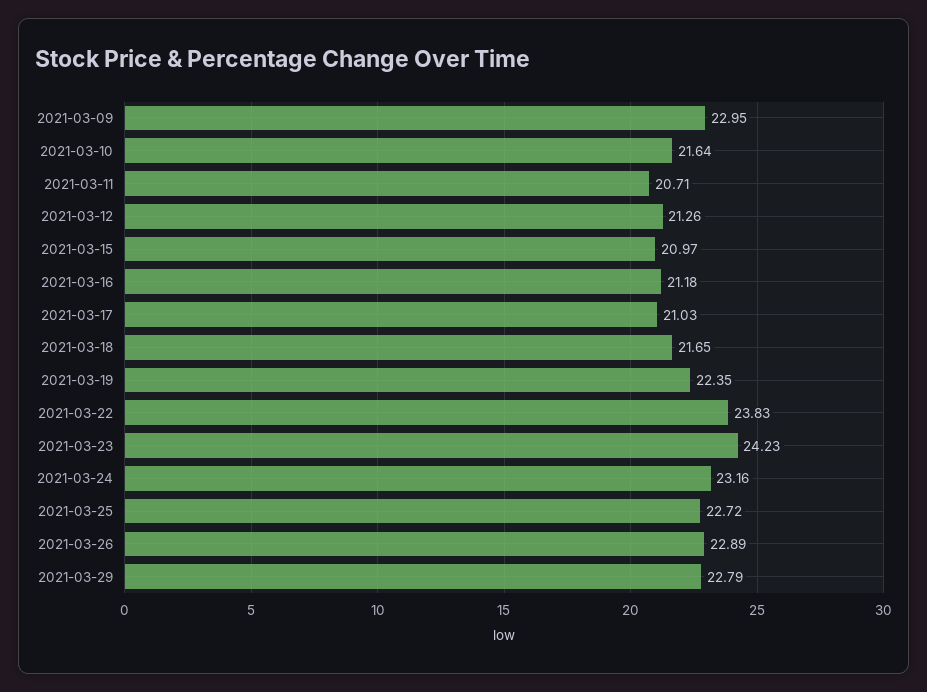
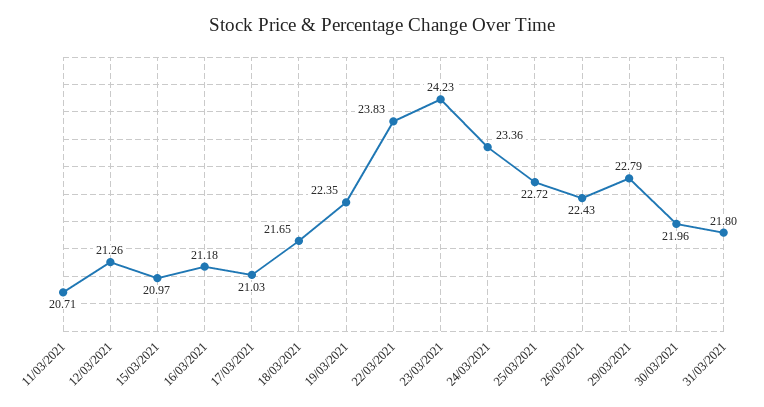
2021-03-09: 22.95 -> none
2021-03-10: 21.64 -> none
2021-03-24: 23.16 -> 23.36
2021-03-26: 22.89 -> 22.43
30/03/2021: none -> 21.96
31/03/2021: none -> 21.8

